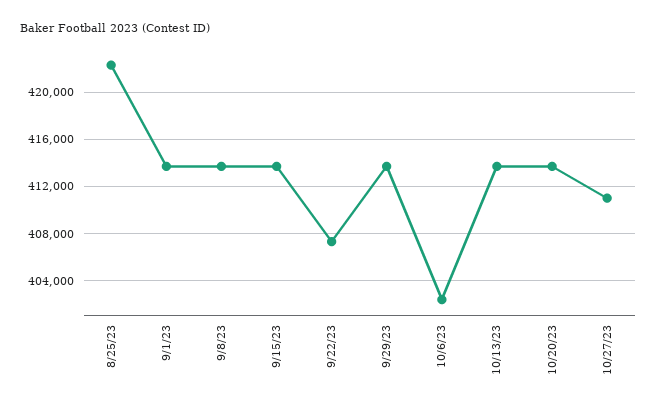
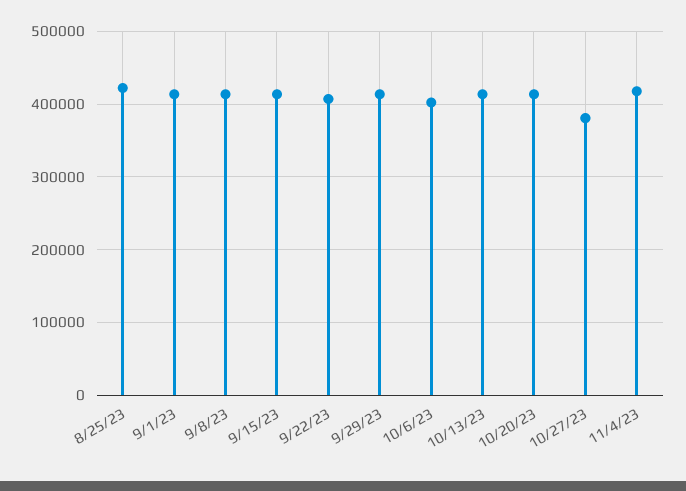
10/27/23: 411000 -> 380000
11/4/23: none -> 420000

